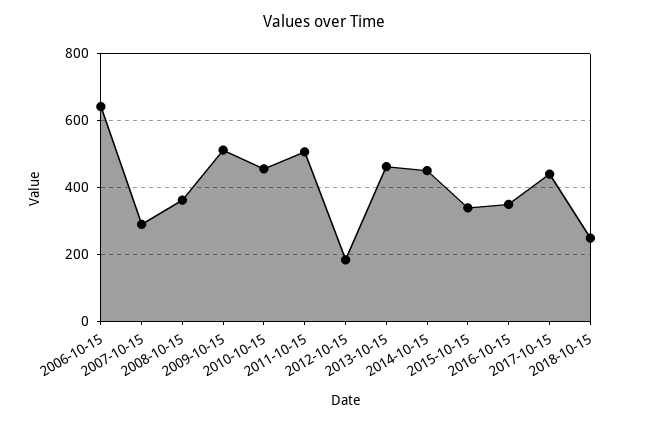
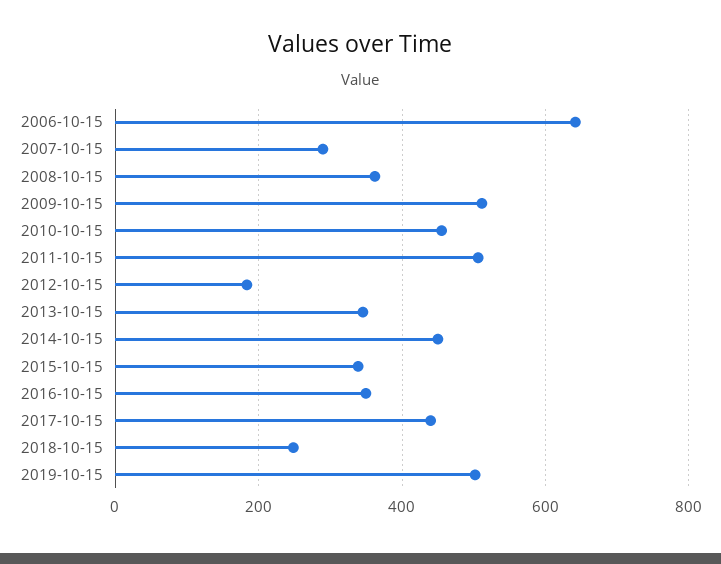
2013-10-15: 460 -> 340
2019-10-15: none -> 500

